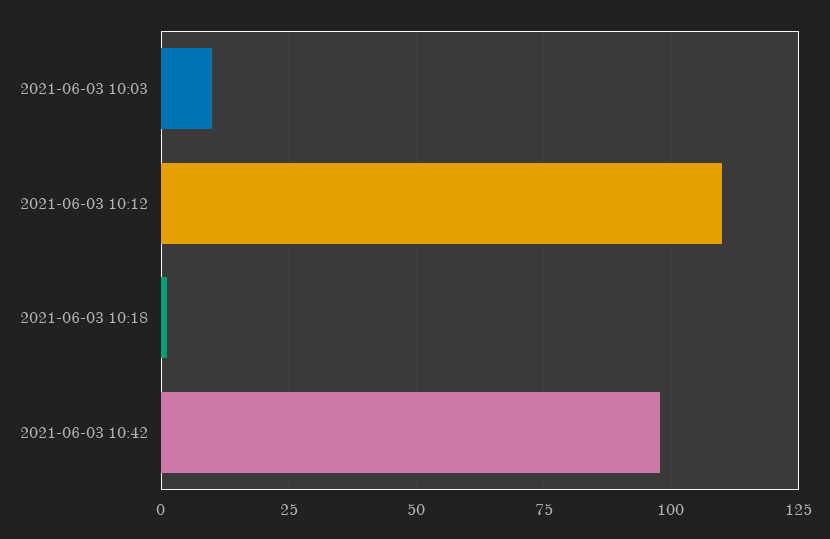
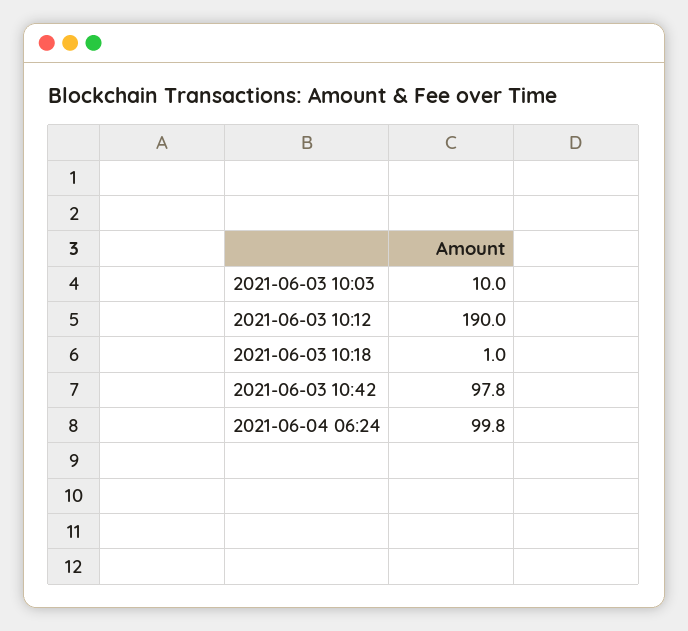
2021-06-03 10:12: 110 -> 190
2021-06-04 06:24: none -> 99.8

